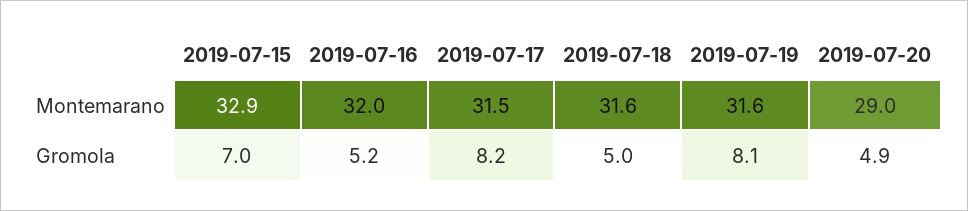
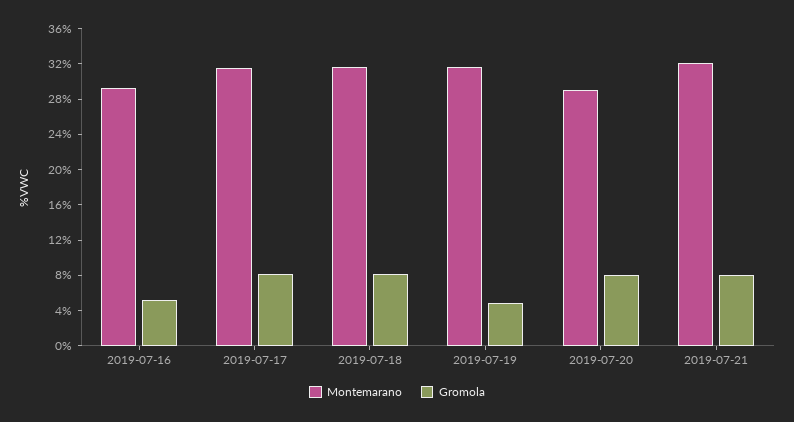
Montemarano, 2019-07-15: 32.9 -> none
Montemarano, 2019-07-16: 32 -> 29
Gromola, 2019-07-15: 7 -> none
Gromola, 2019-07-18: 5 -> 8
Gromola, 2019-07-19: 8.1 -> 5
Gromola, 2019-07-20: 4.9 -> 8
Montemarano, 2019-07-21: none -> 32
Gromola, 2019-07-21: none -> 8

